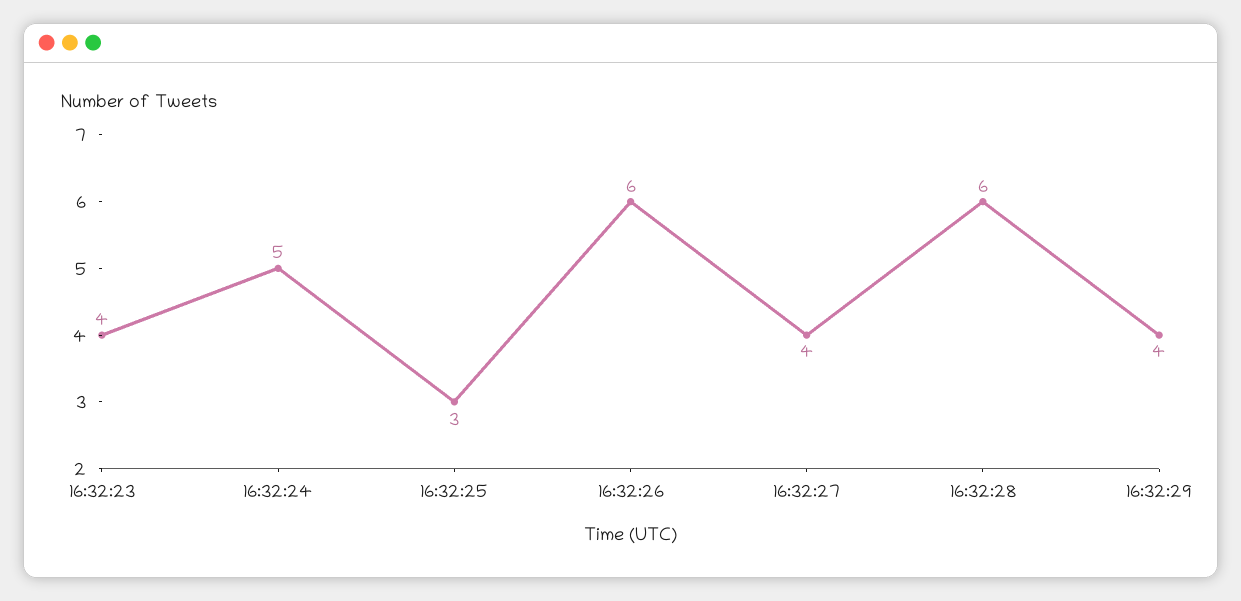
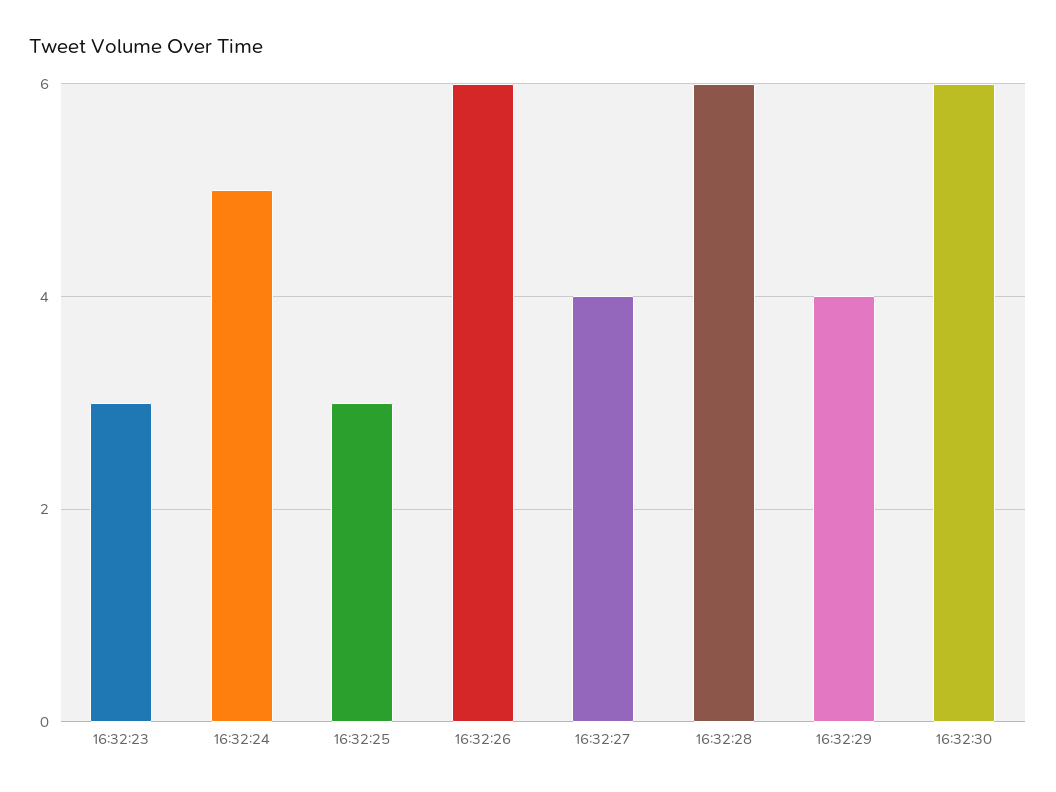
16:32:23: 4 -> 3
16:32:30: none -> 6

